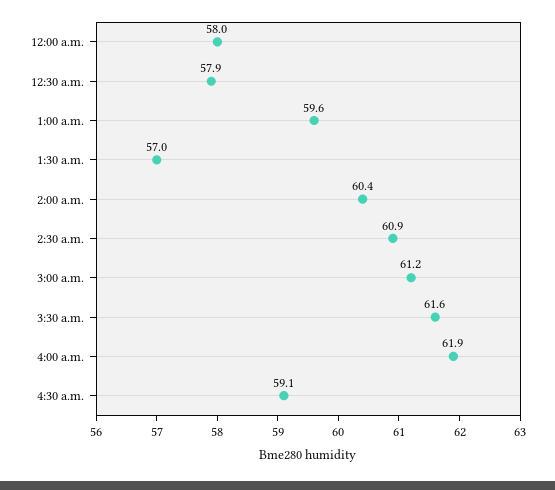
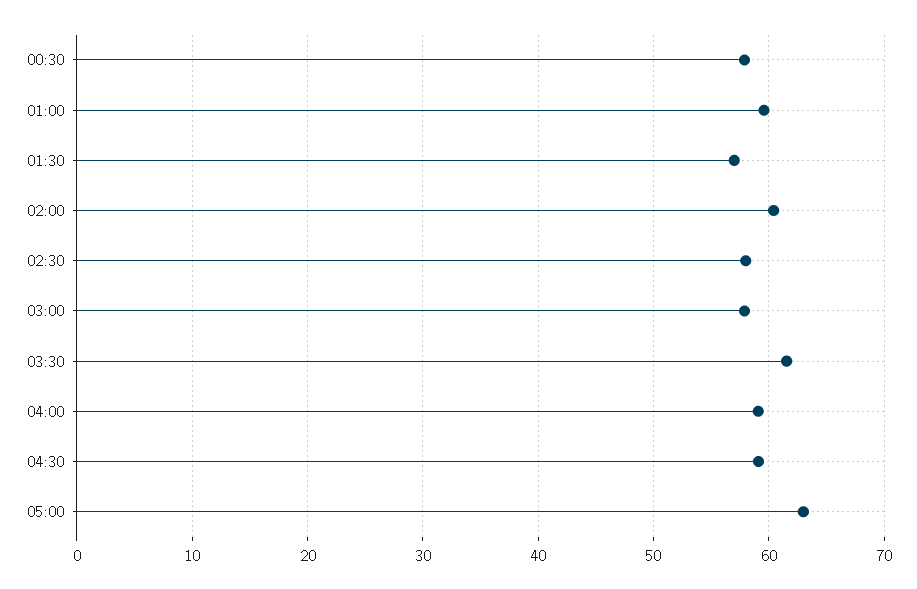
12:00 a.m.: 58 -> none
2:30 a.m.: 60.9 -> 58
3:00 a.m.: 61.2 -> 58
4:00 a.m.: 61.9 -> 59
05:00: none -> 63

